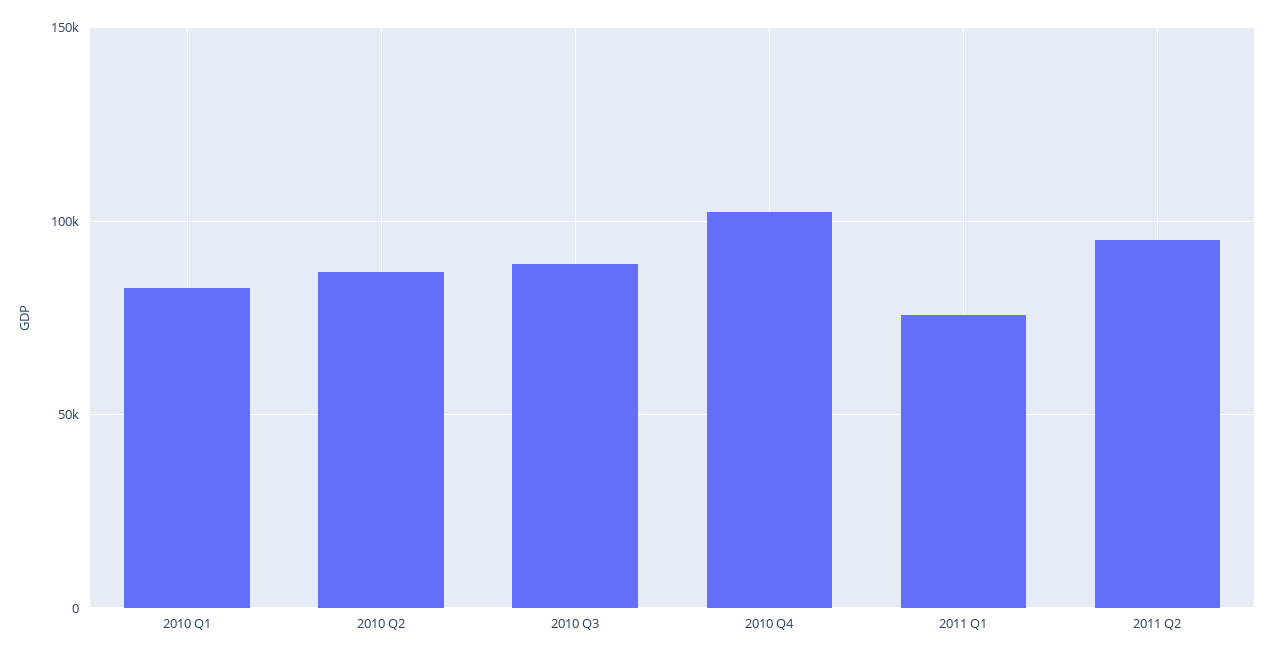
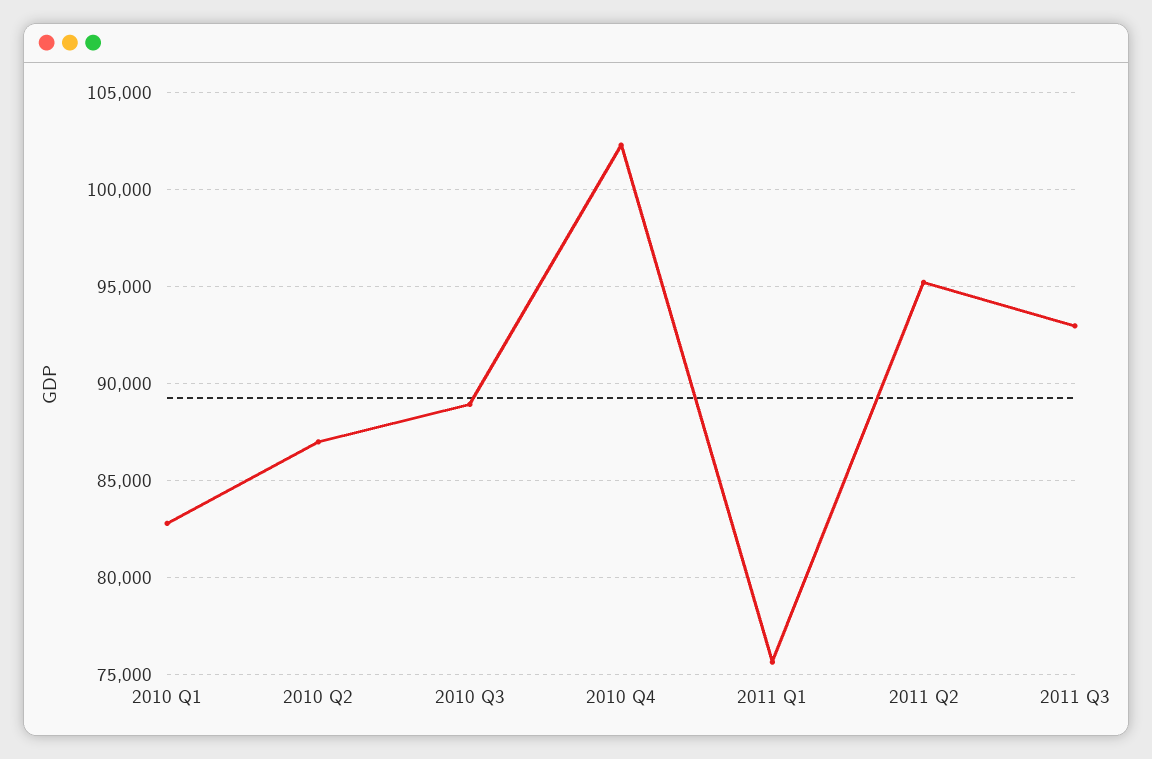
2011 Q3: none -> 93000

